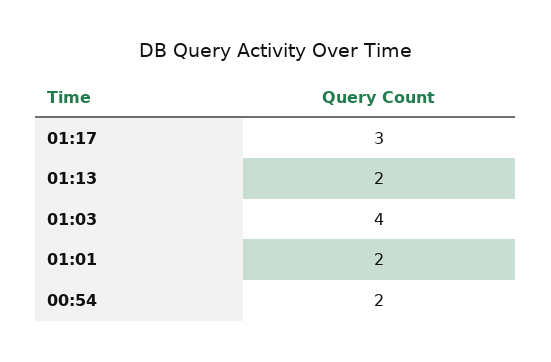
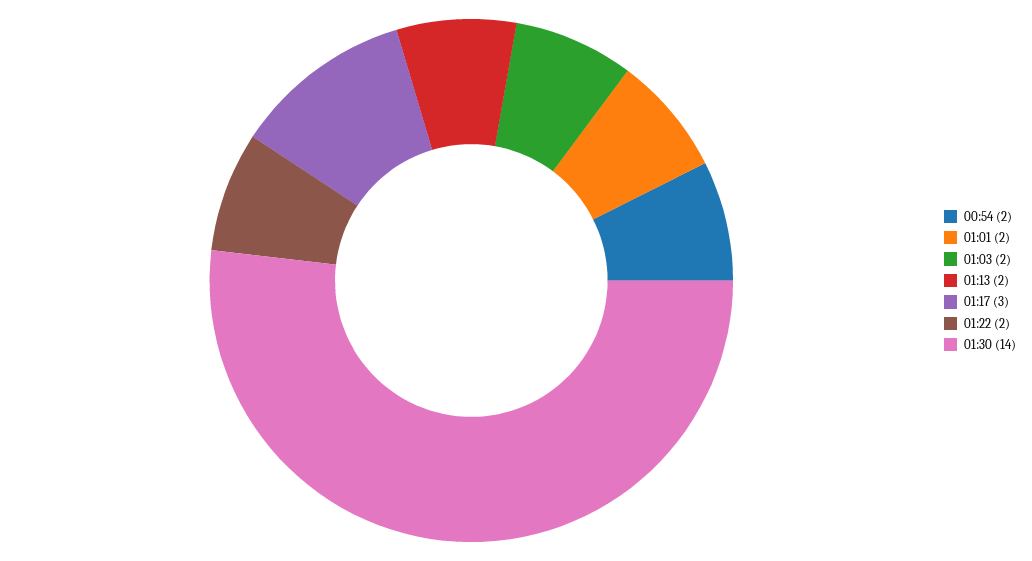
01:03: 4 -> 2
01:22: none -> 2
01:30: none -> 14

